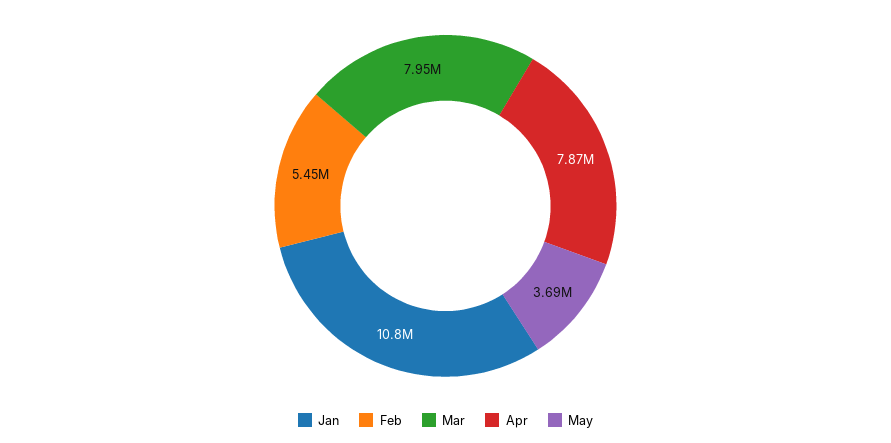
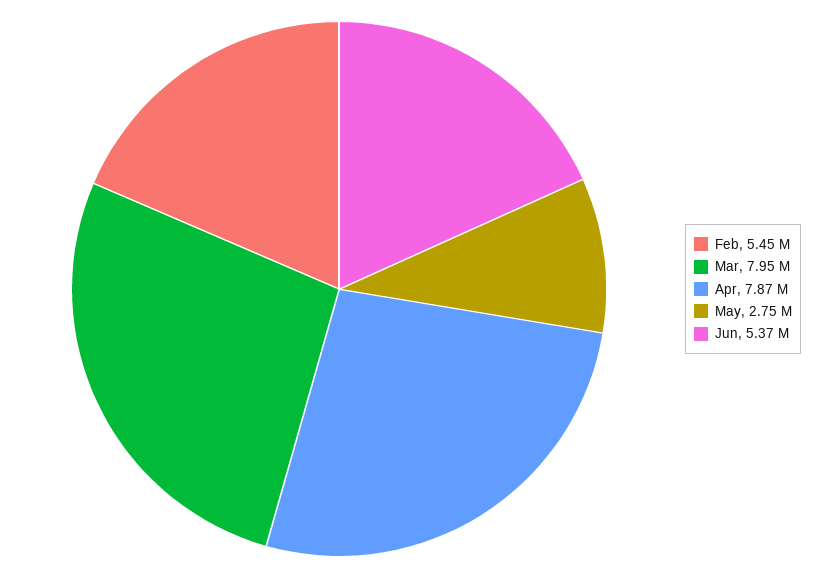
Jan: 10800000 -> none
May: 3690000 -> 2750000
Jun: none -> 5370000

